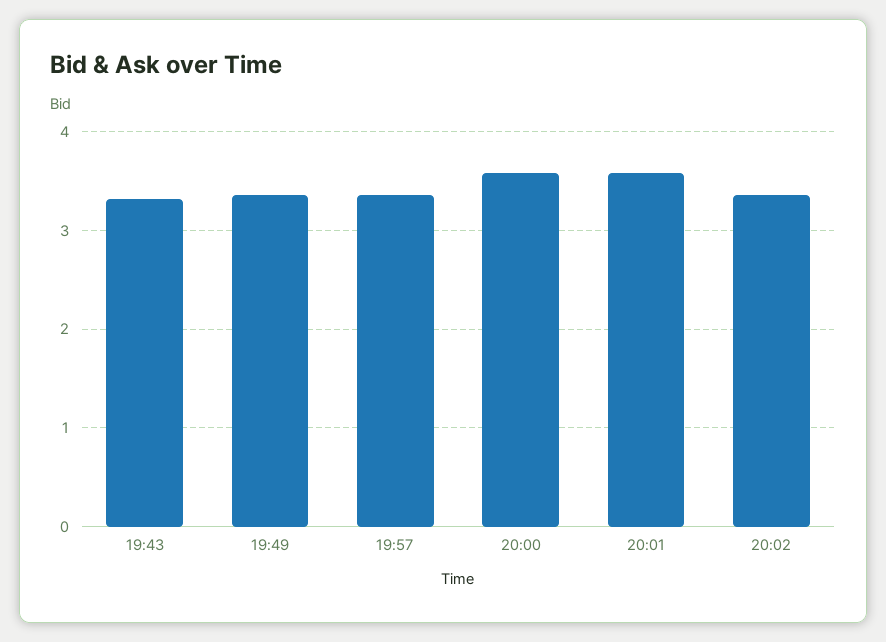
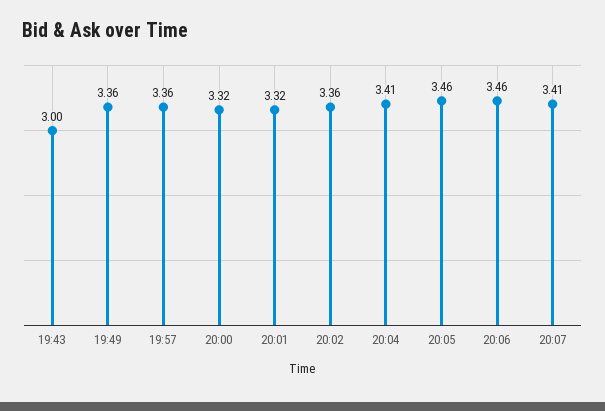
19:43: 3.3 -> 3
20:00: 3.6 -> 3.32
20:01: 3.6 -> 3.32
20:04: none -> 3.41
20:05: none -> 3.46
20:06: none -> 3.46
20:07: none -> 3.41

